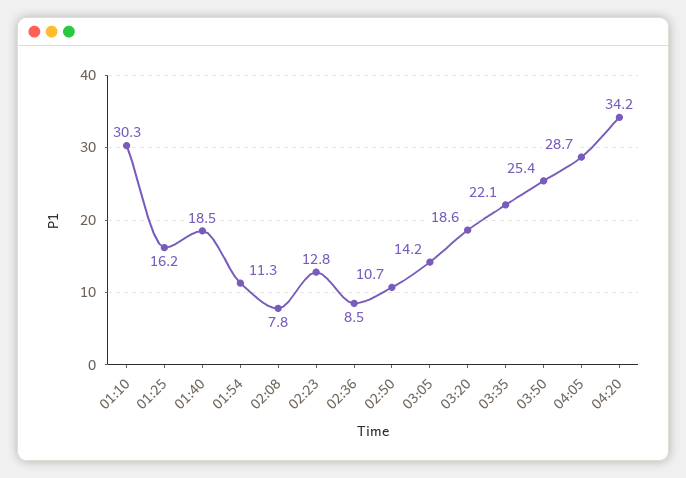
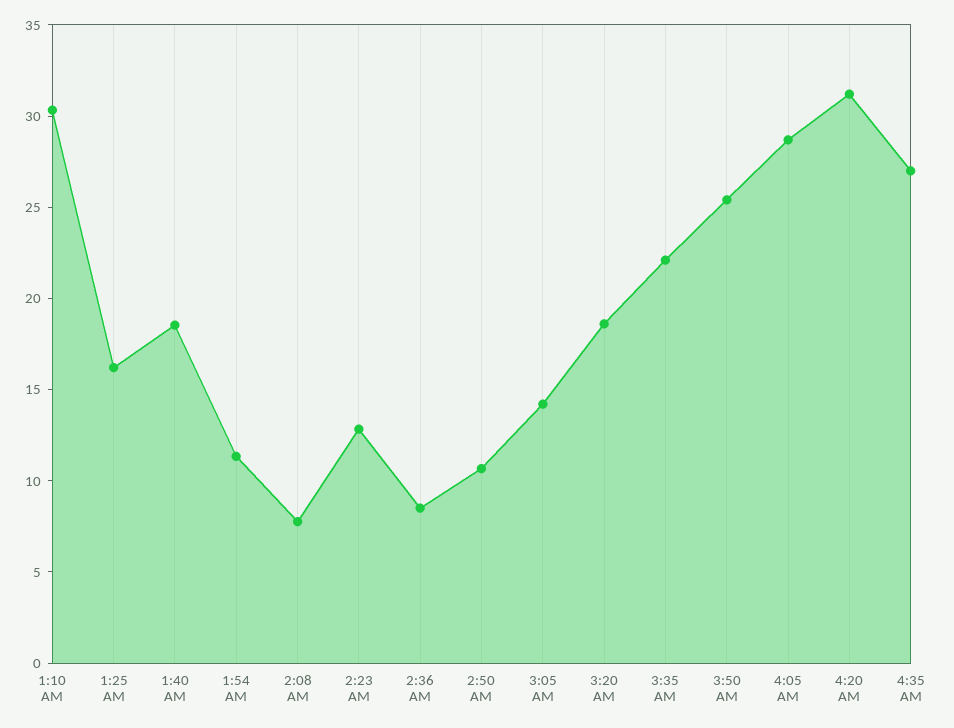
04:20: 34.2 -> 31
4:35 AM: none -> 27

